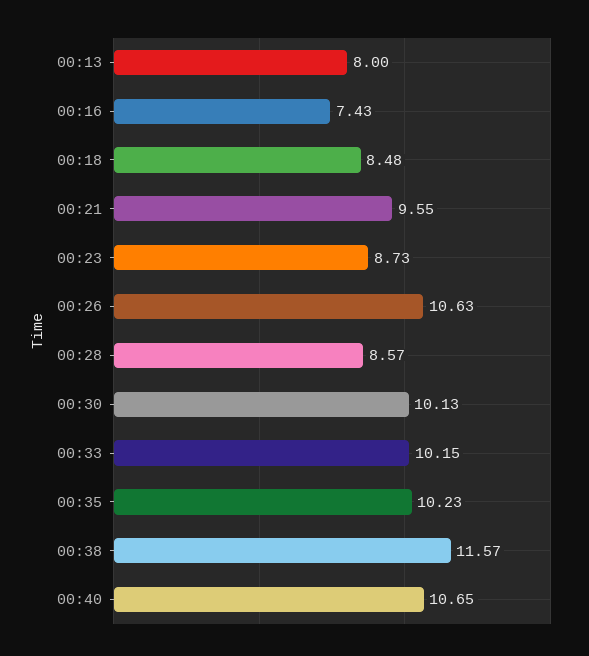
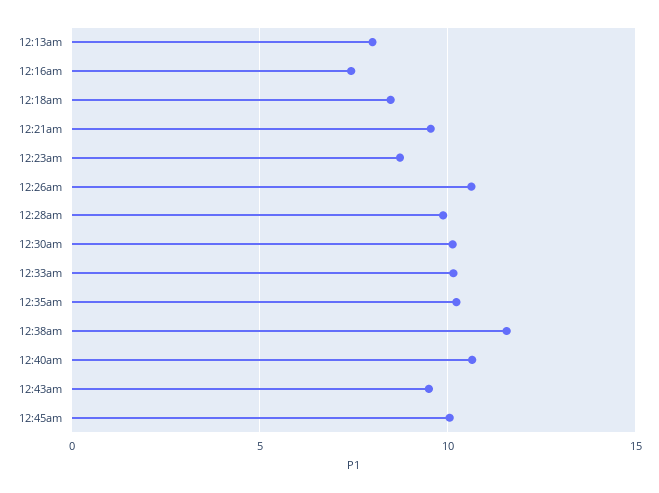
00:28: 8.57 -> 10
12:43am: none -> 9.5
12:45am: none -> 10

